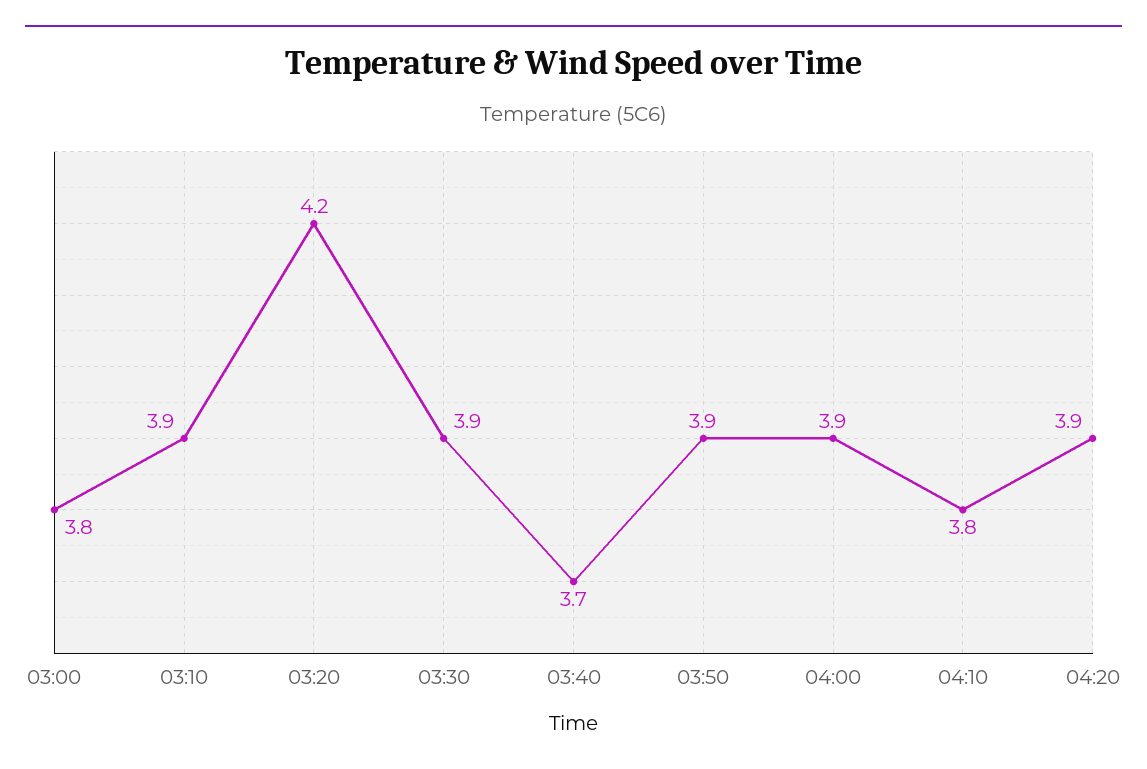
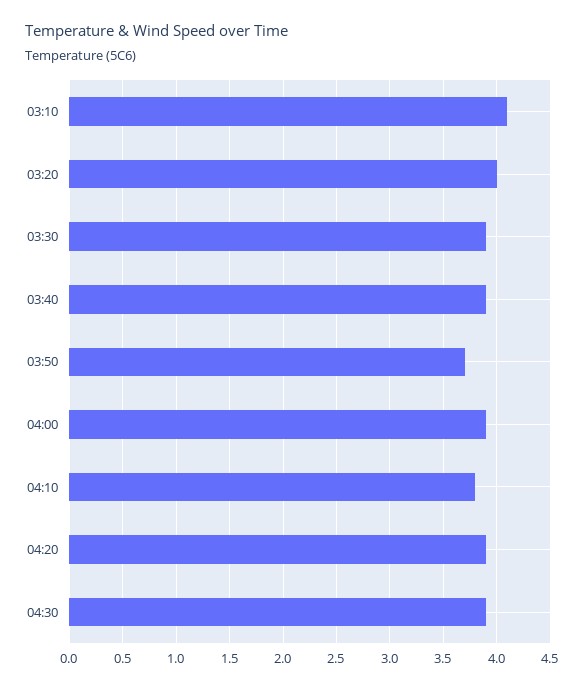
03:00: 3.8 -> none
03:10: 3.9 -> 4.1
03:20: 4.2 -> 4
03:40: 3.7 -> 3.9
03:50: 3.9 -> 3.7
04:30: none -> 3.9

